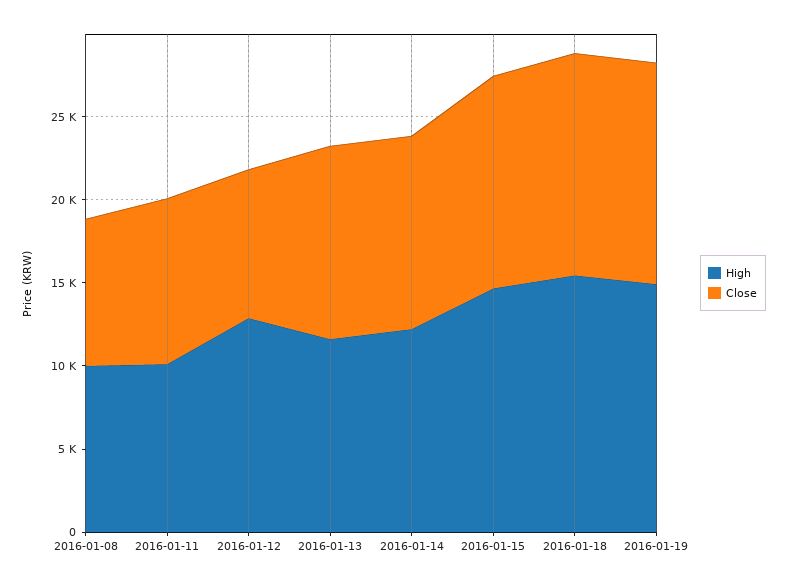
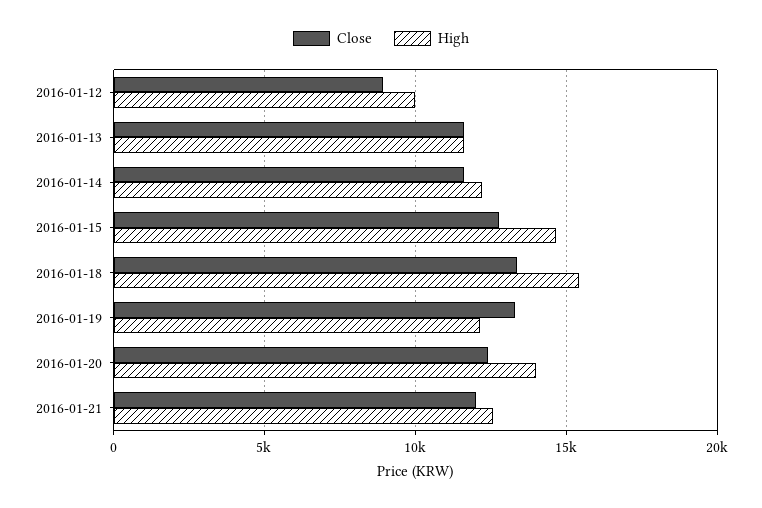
High, 2016-01-08: 10000 -> none
Close, 2016-01-08: 9000 -> none
High, 2016-01-11: 10000 -> none
Close, 2016-01-11: 10000 -> none
High, 2016-01-12: 13000 -> 10000
High, 2016-01-19: 15000 -> 12000
Close, 2016-01-20: none -> 12500
High, 2016-01-20: none -> 14000
Close, 2016-01-21: none -> 12000
High, 2016-01-21: none -> 12500

